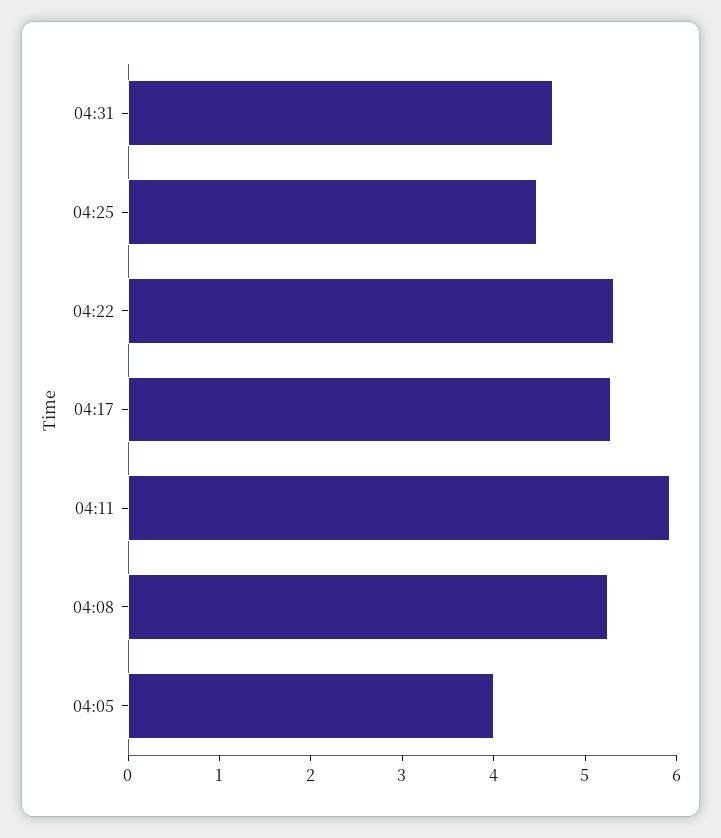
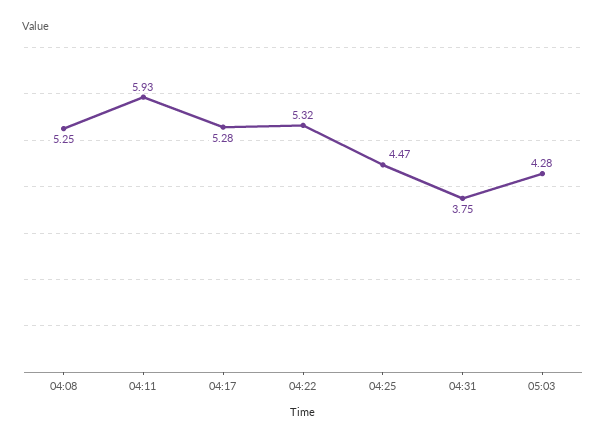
04:31: 4.6 -> 3.75
04:05: 4 -> none
05:03: none -> 4.28

